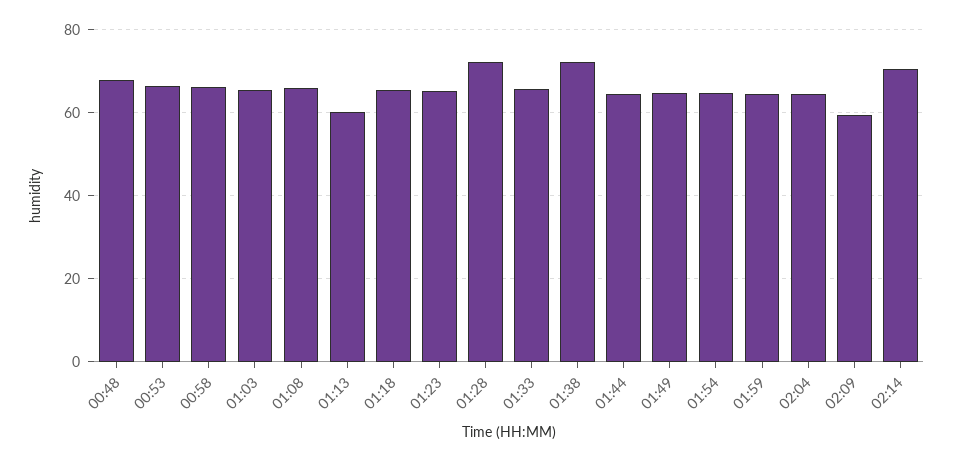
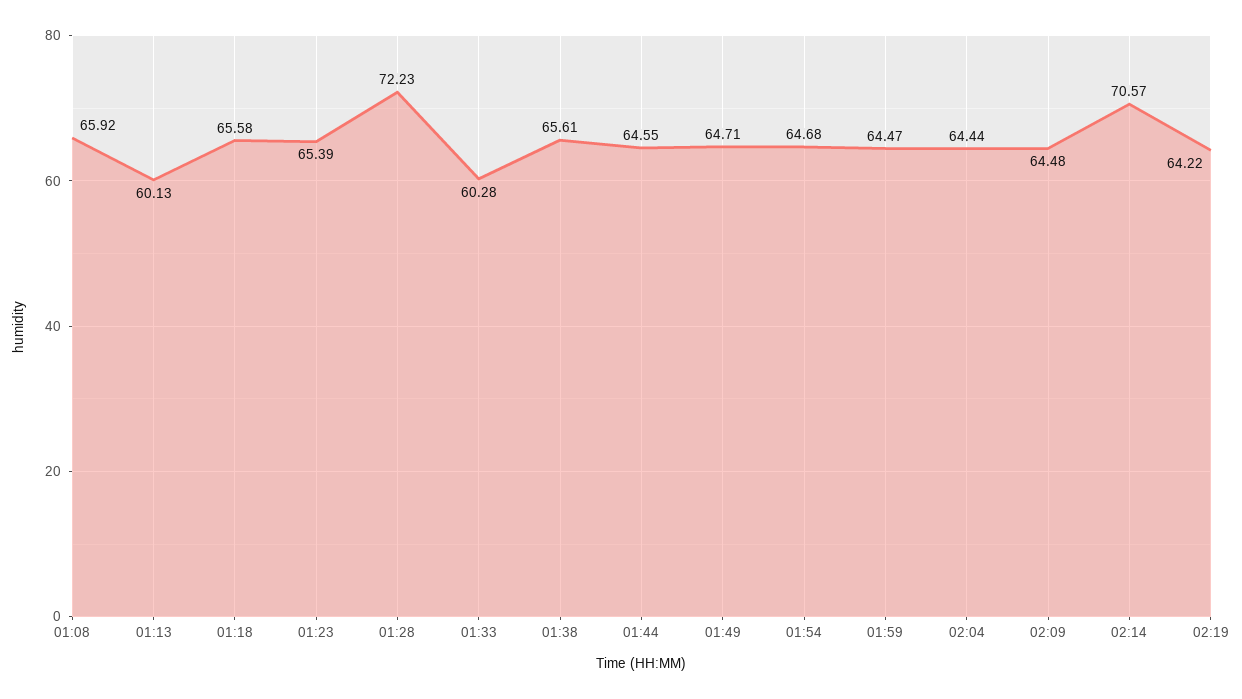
00:48: 68 -> none
00:53: 66 -> none
00:58: 66 -> none
01:03: 66 -> none
01:33: 66 -> 60.28
01:38: 72 -> 65.61
02:09: 60 -> 64.48
02:19: none -> 64.22

